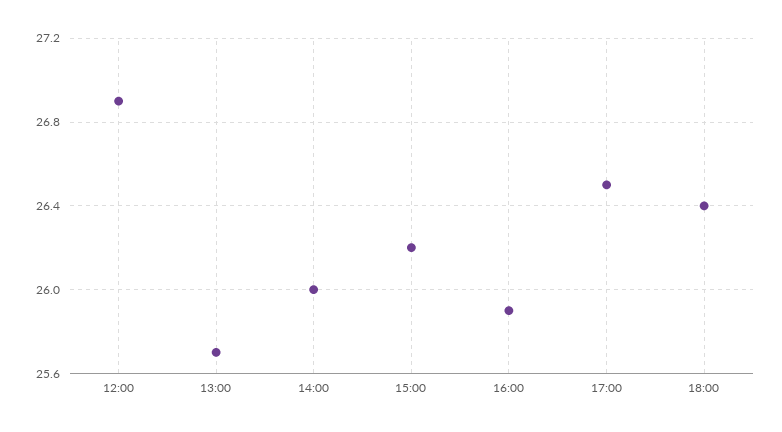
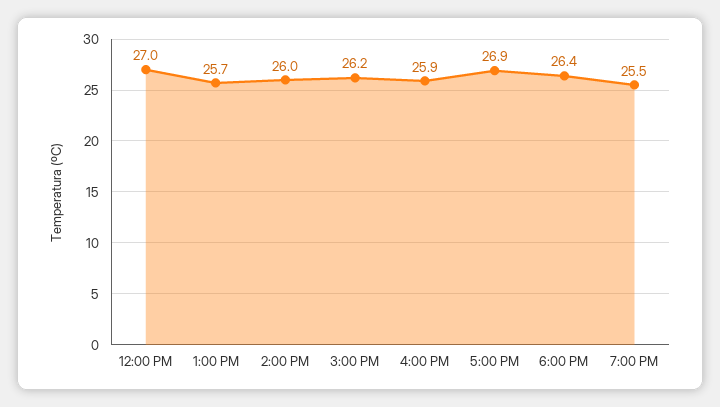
12:00: 26.9 -> 27
17:00: 26.5 -> 26.9
7:00 PM: none -> 25.5

